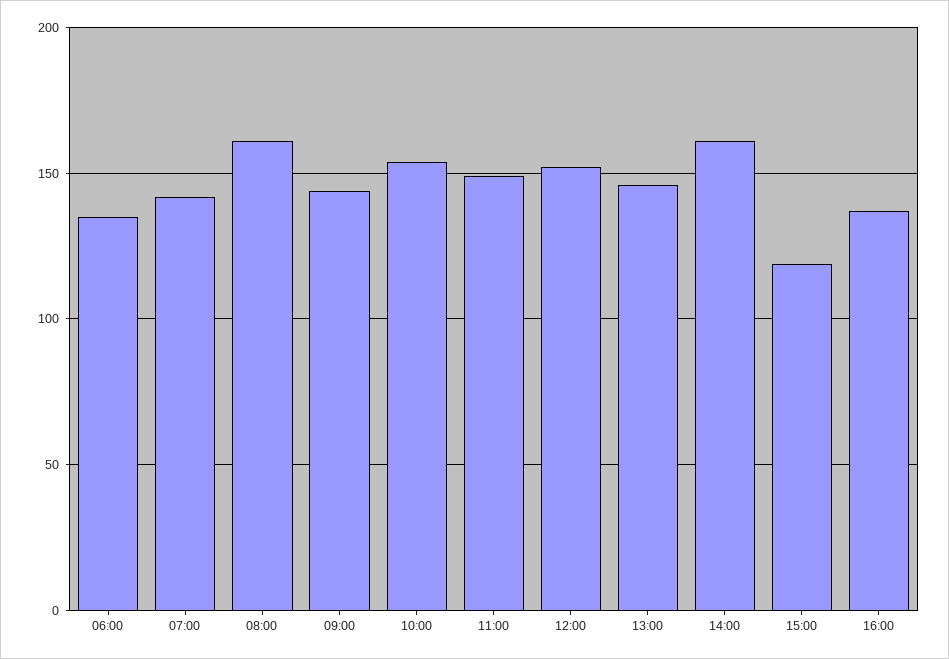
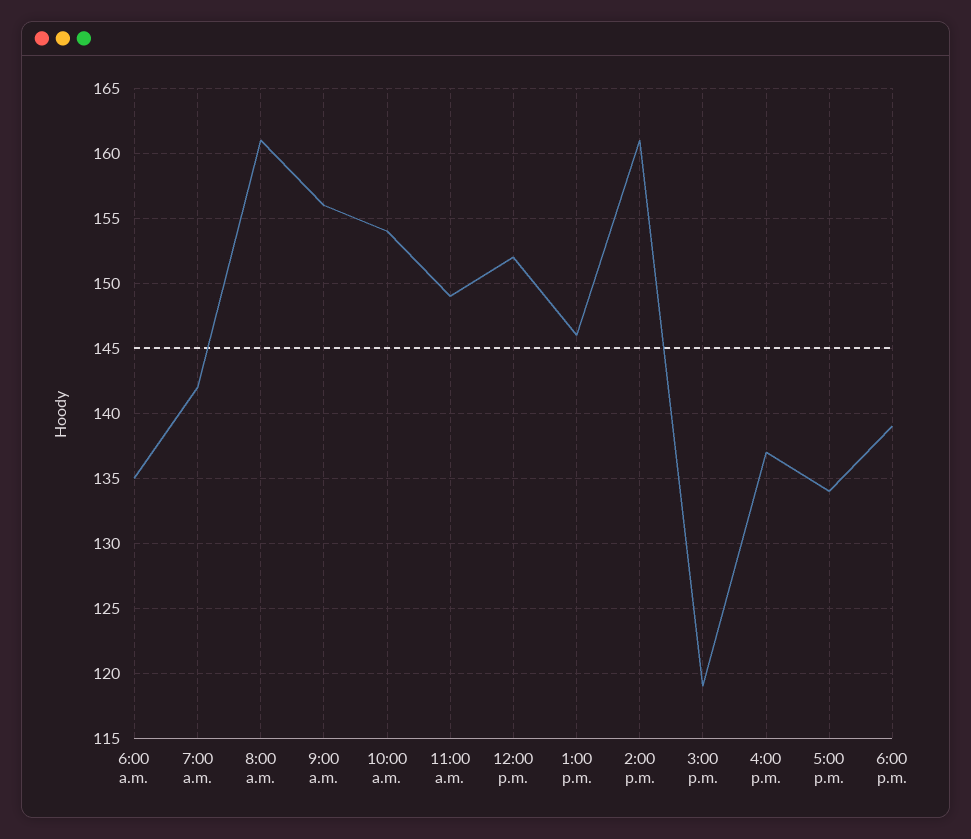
09:00: 145 -> 156
5:00 p.m.: none -> 134
6:00 p.m.: none -> 139

